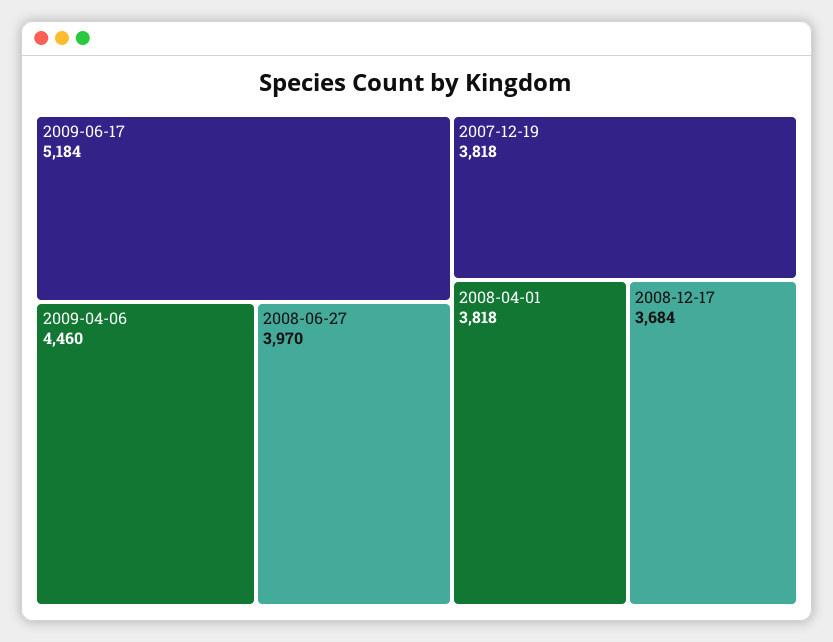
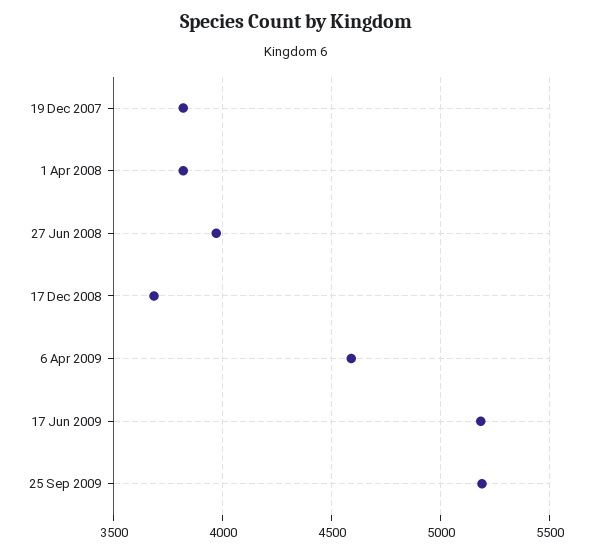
2009-04-06: 4460 -> 4600
25 Sep 2009: none -> 5200

